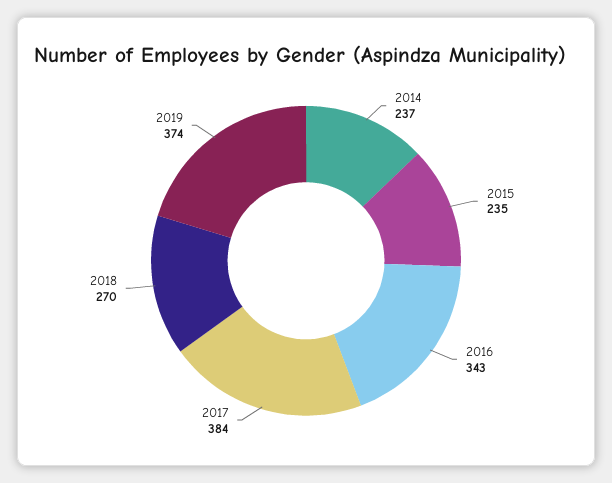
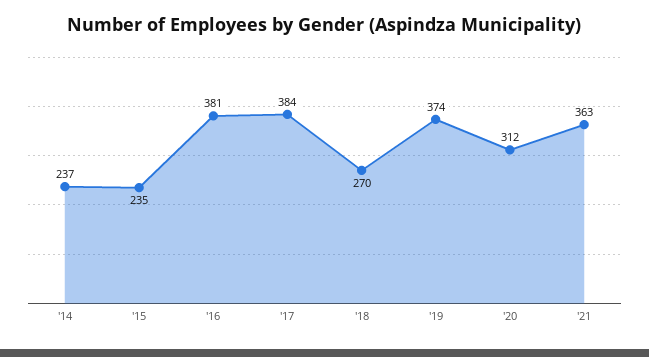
2016: 343 -> 381
'20: none -> 312
'21: none -> 363

